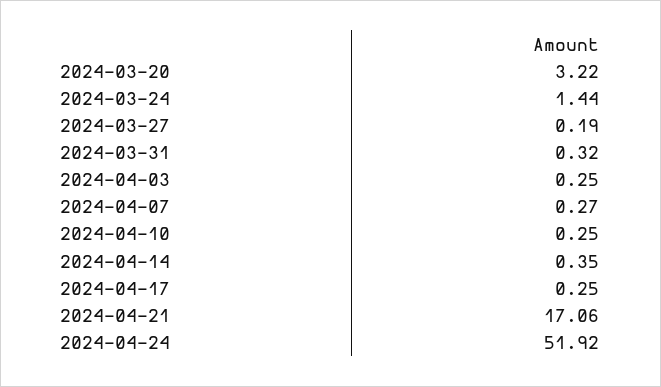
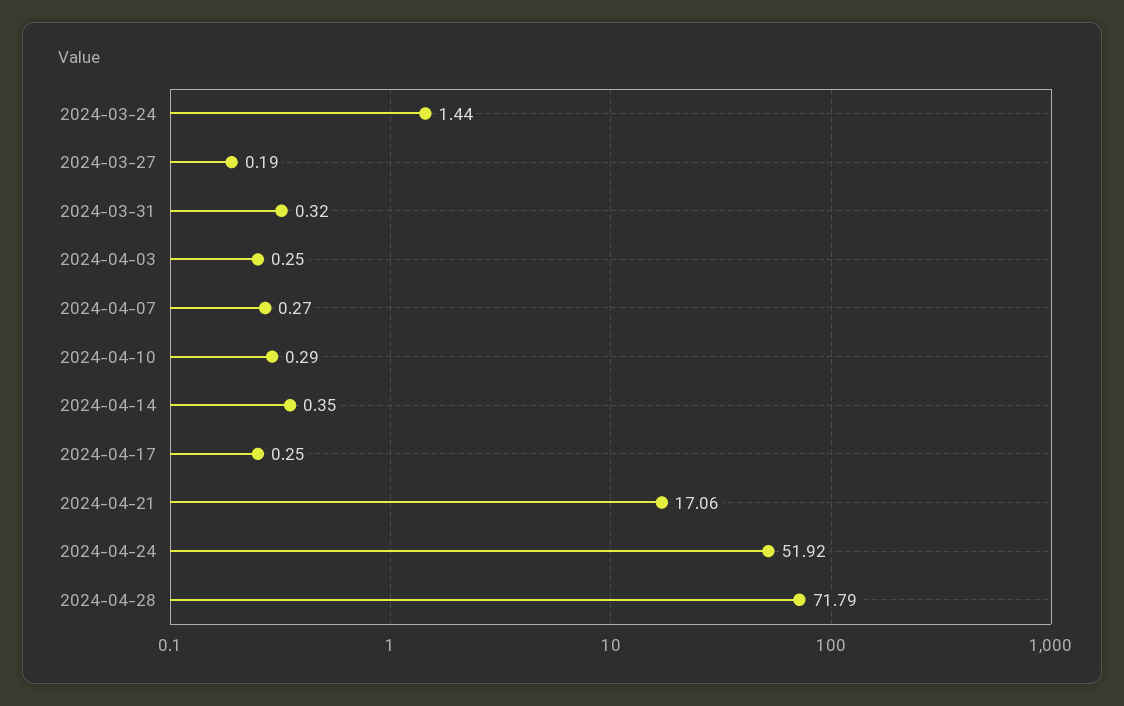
2024-03-20: 3.22 -> none
2024-04-10: 0.25 -> 0.29
2024-04-28: none -> 71.79

